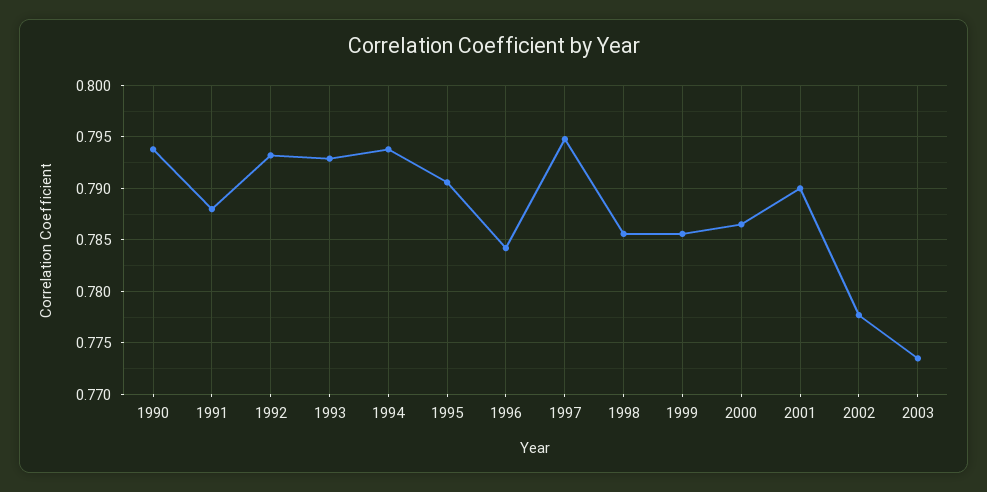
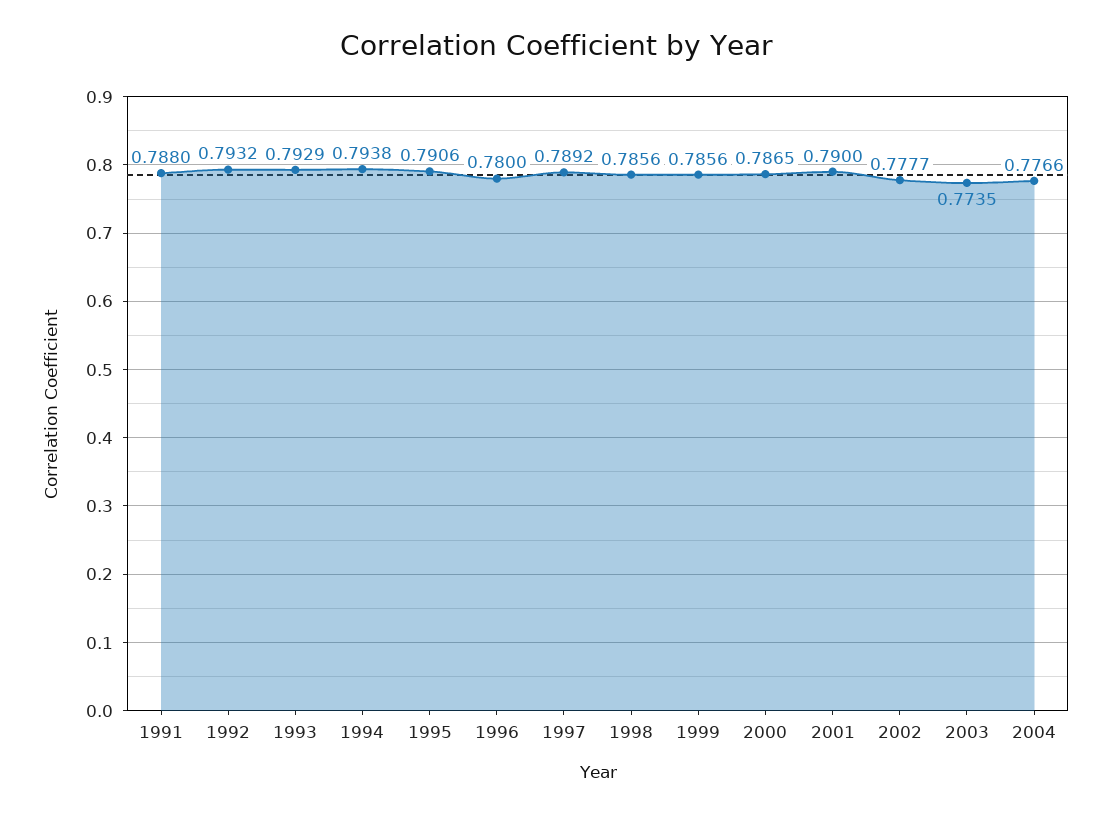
1990: 0.794 -> none
1996: 0.784 -> 0.78
1997: 0.795 -> 0.7892
2004: none -> 0.7766

